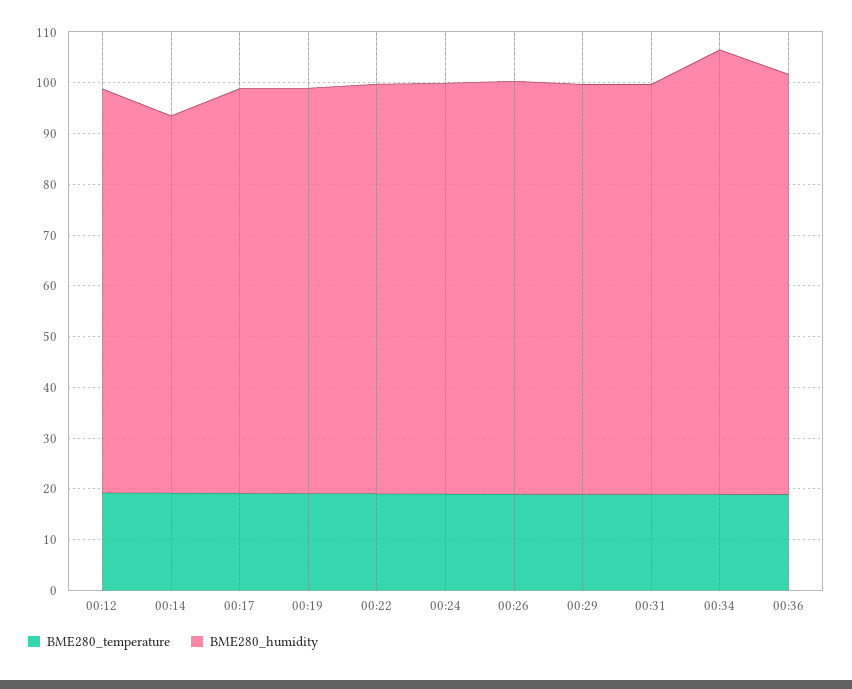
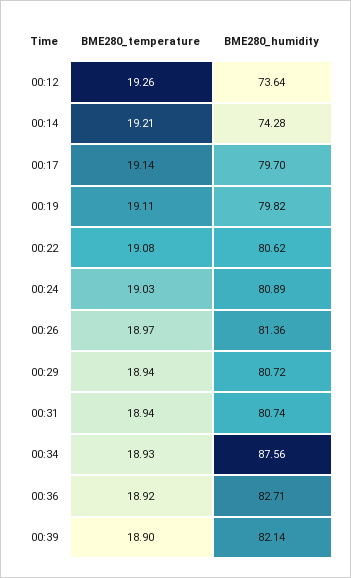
BME280_humidity, 00:12: 80 -> 73.64
BME280_temperature, 00:39: none -> 18.9
BME280_humidity, 00:39: none -> 82.14

